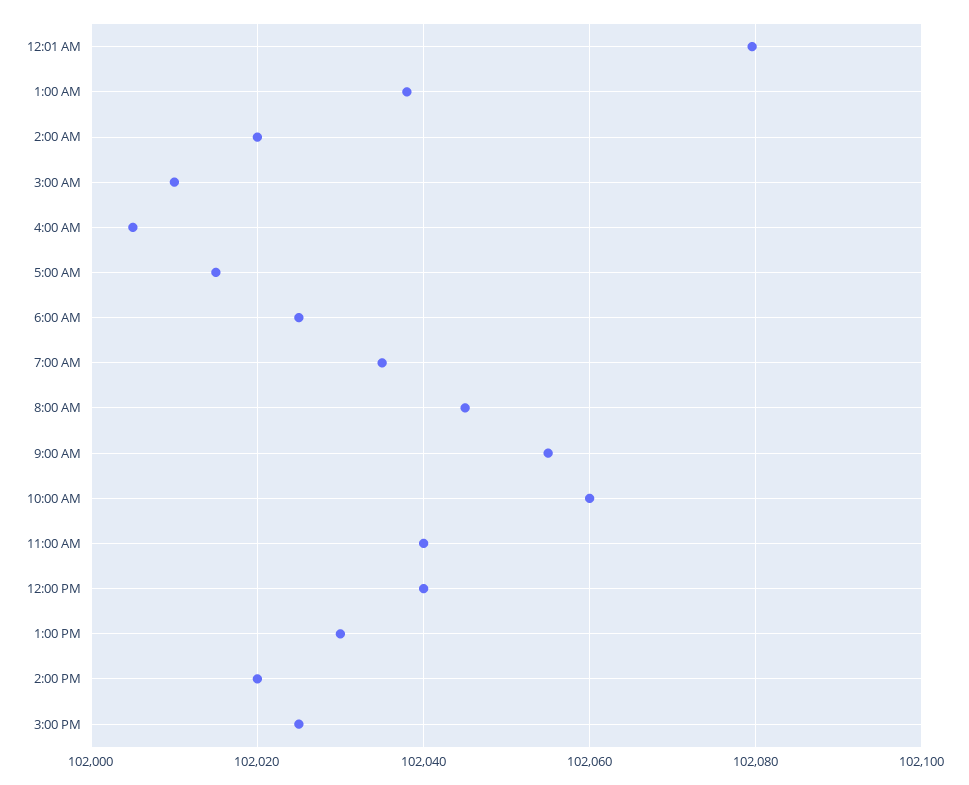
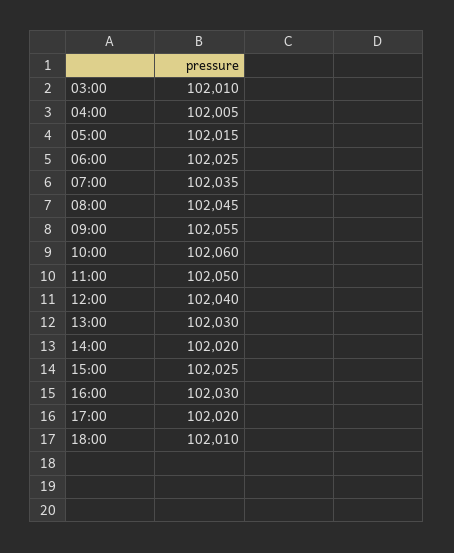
12:01 AM: 102080 -> none
1:00 AM: 102038 -> none
2:00 AM: 102020 -> none
11:00 AM: 102040 -> 102050
16:00: none -> 102030
17:00: none -> 102020
18:00: none -> 102010

